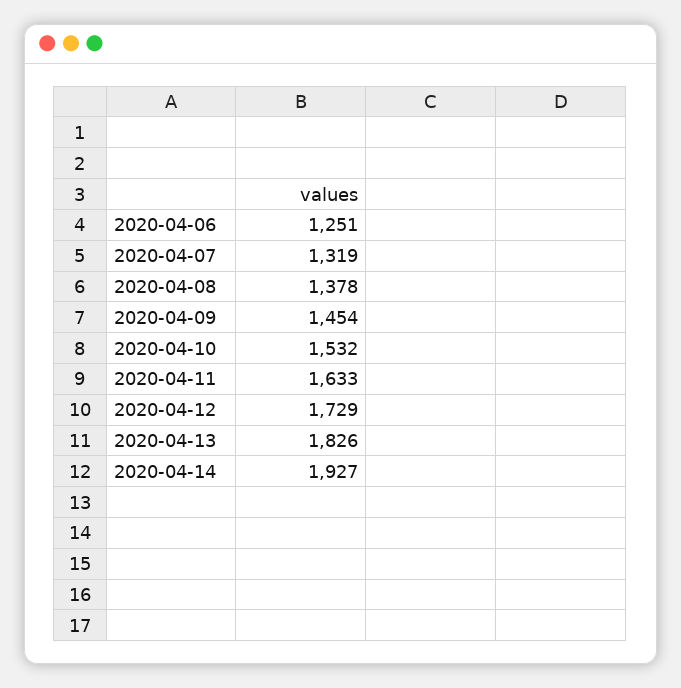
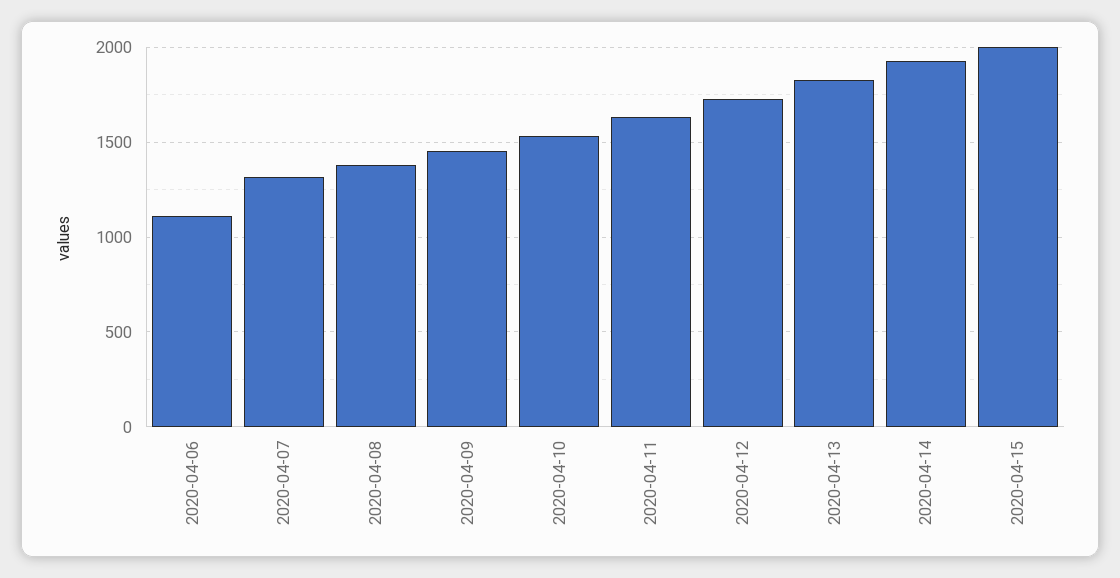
2020-04-06: 1251 -> 1100
2020-04-15: none -> 2000

